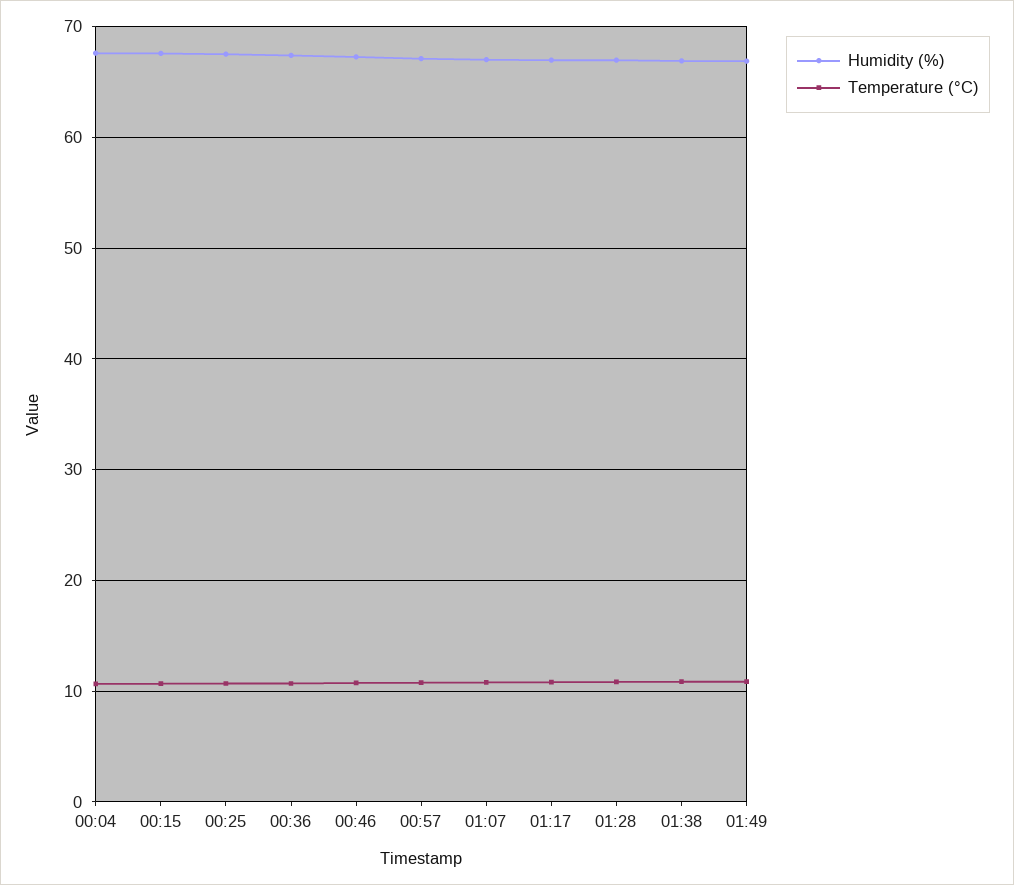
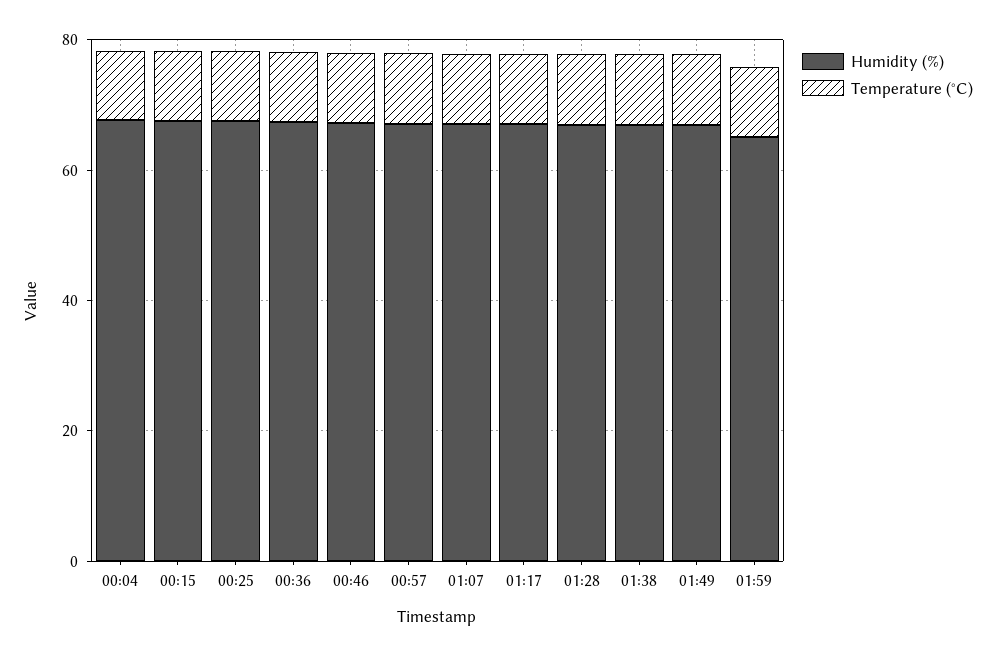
Humidity (%), 01:59: none -> 65
Temperature (°C), 01:59: none -> 10

